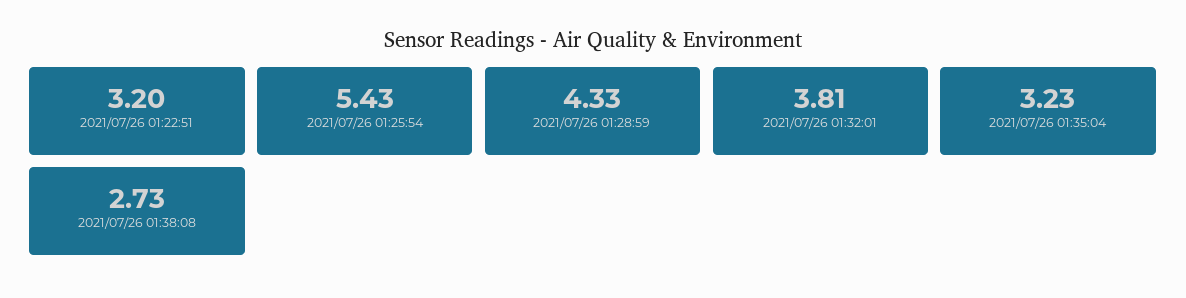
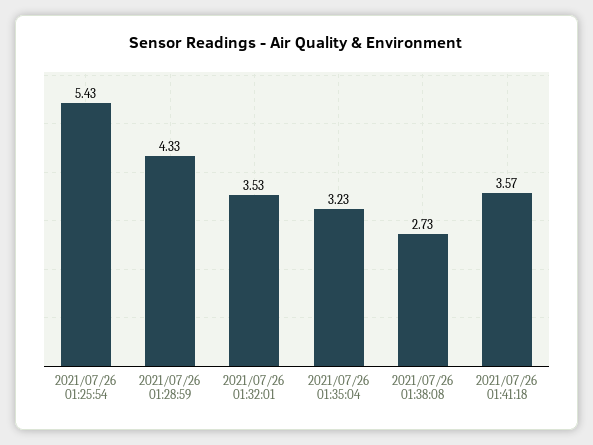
2021/07/26 01:22:51: 3.2 -> none
2021/07/26 01:32:01: 3.81 -> 3.53
2021/07/26 01:41:18: none -> 3.57

